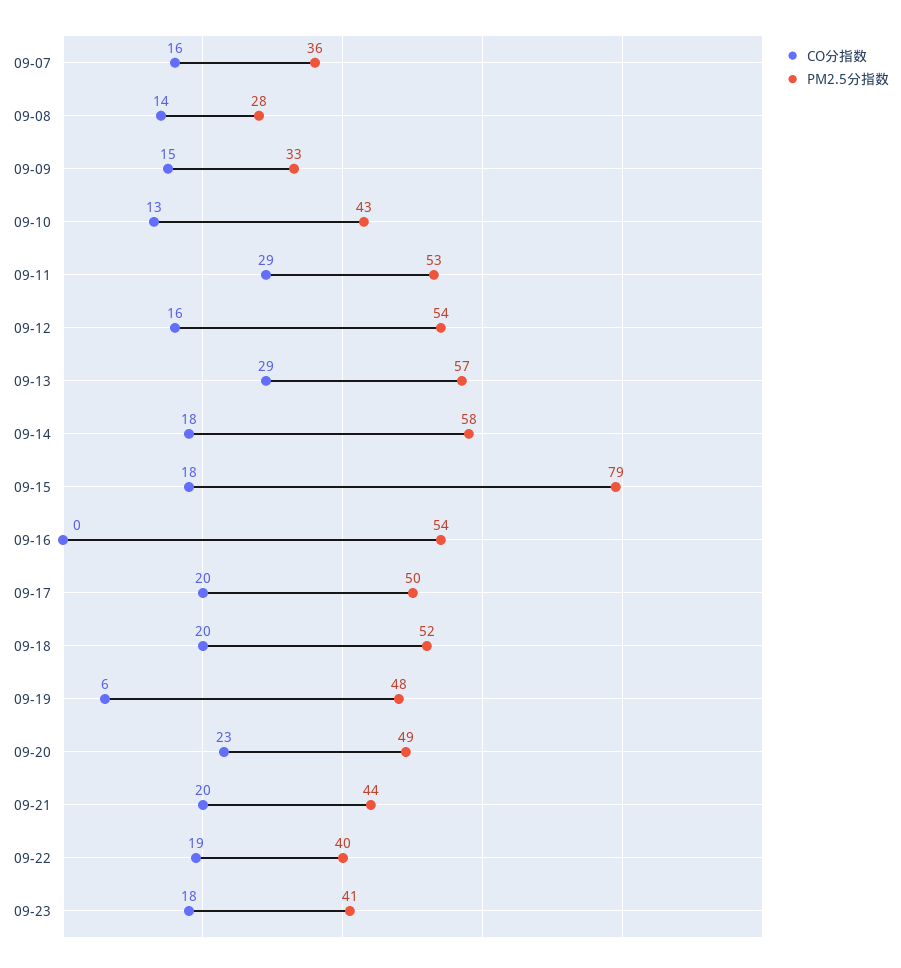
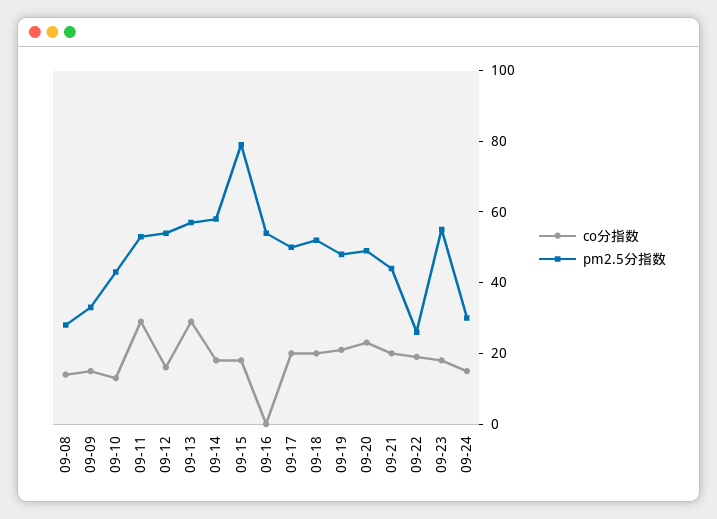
CO分指数, 09-07: 16 -> none
PM2.5分指数, 09-07: 36 -> none
CO分指数, 09-19: 6 -> 20
PM2.5分指数, 09-22: 40 -> 25
PM2.5分指数, 09-23: 41 -> 55
CO分指数, 09-24: none -> 15
PM2.5分指数, 09-24: none -> 30

